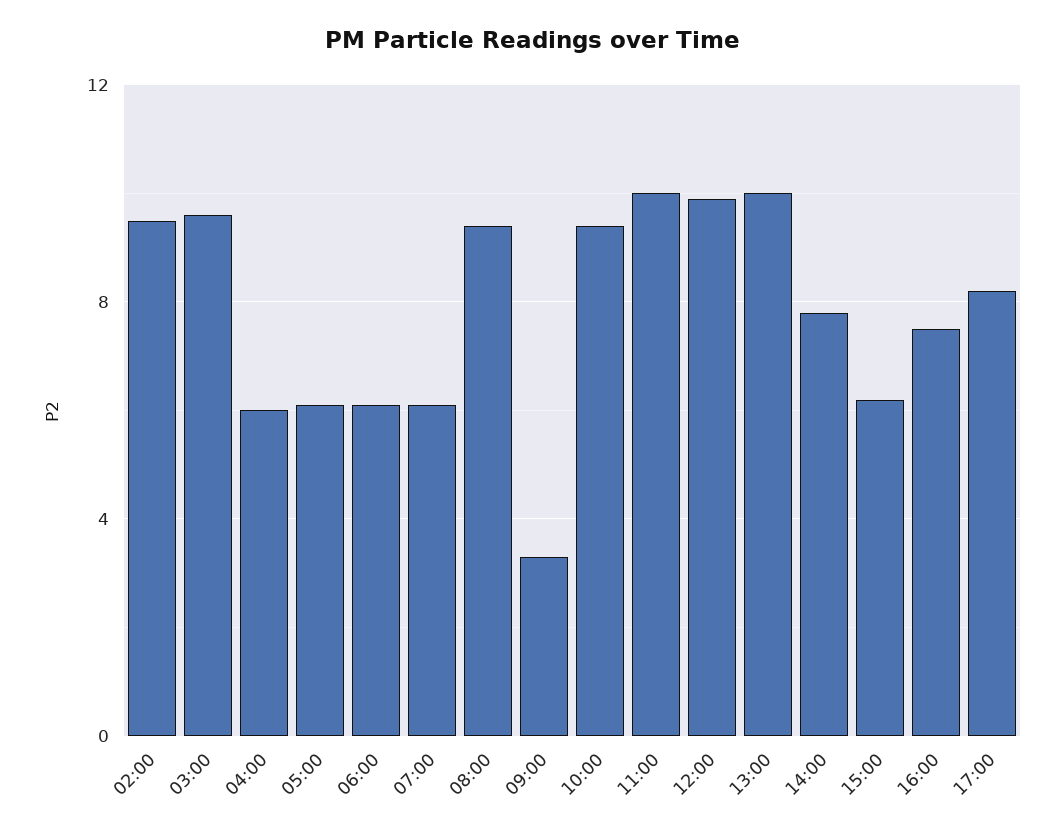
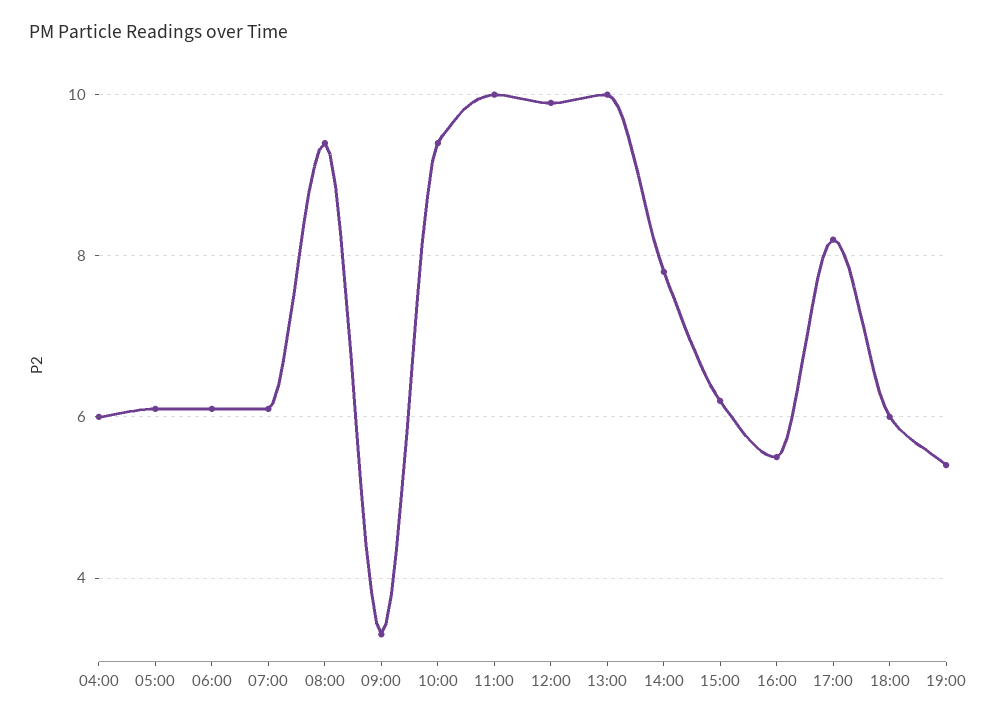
02:00: 9.5 -> none
03:00: 9.5 -> none
16:00: 7.5 -> 5.5
18:00: none -> 6
19:00: none -> 5.5

